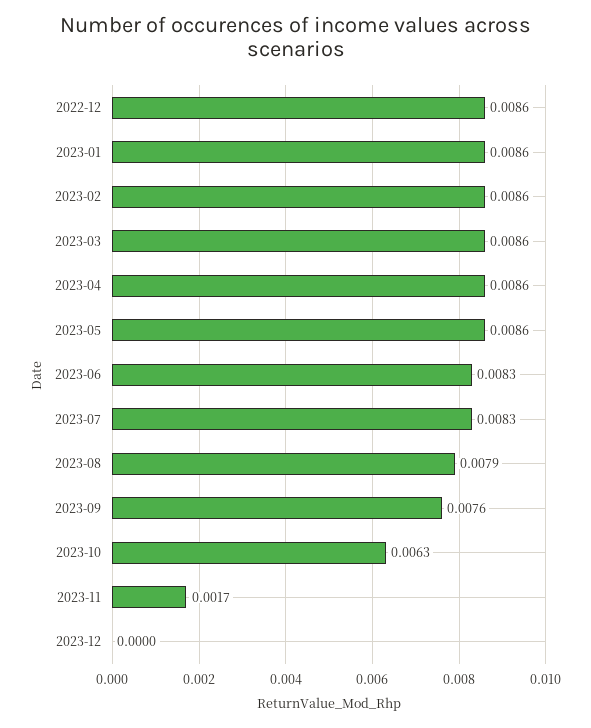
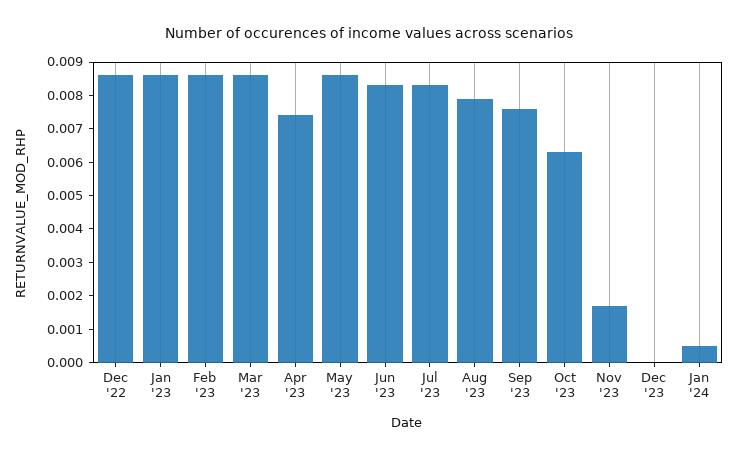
2023-04: 0.0086 -> 0.0075
Jan '24: none -> 0.0005

